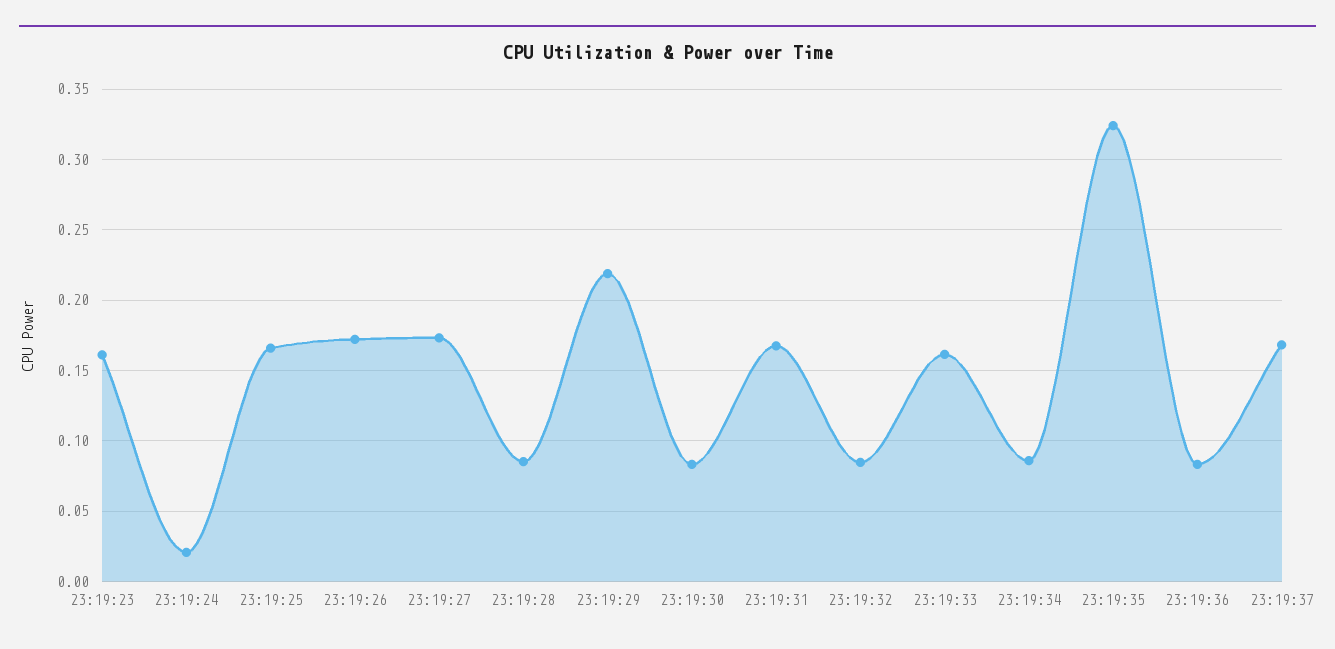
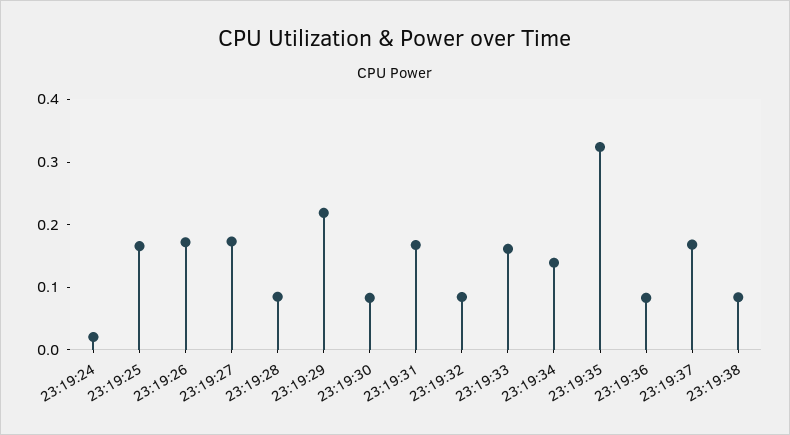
23:19:23: 0.16 -> none
23:19:34: 0.085 -> 0.14
23:19:38: none -> 0.08

